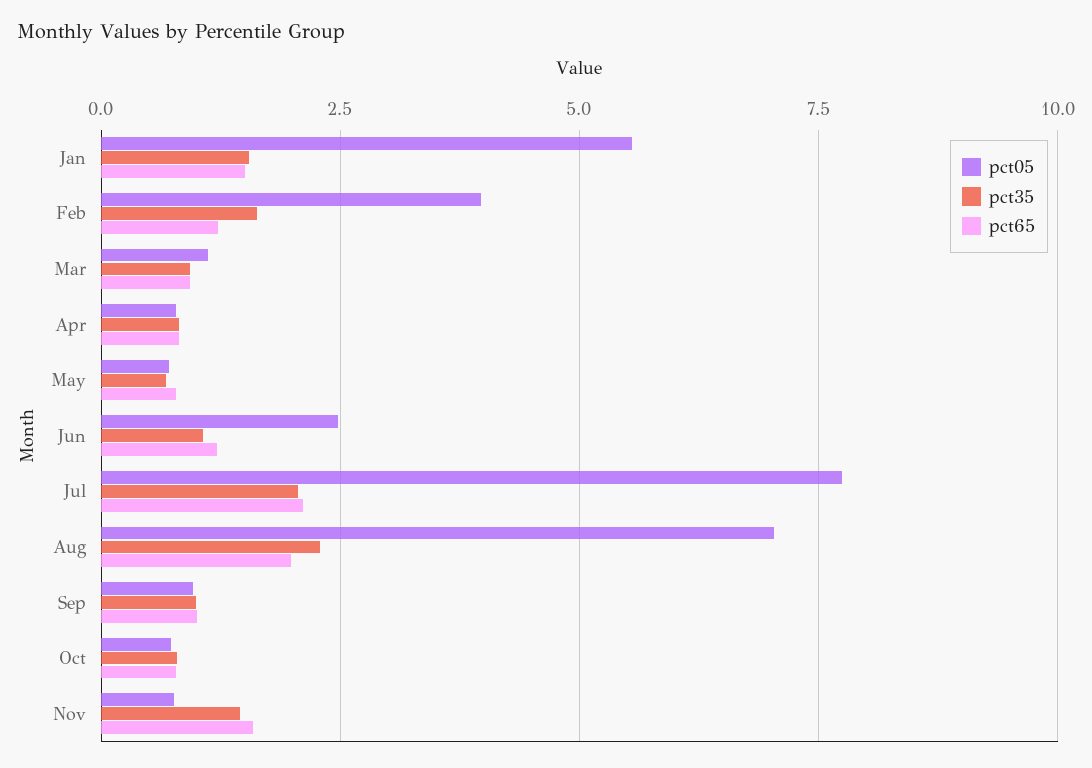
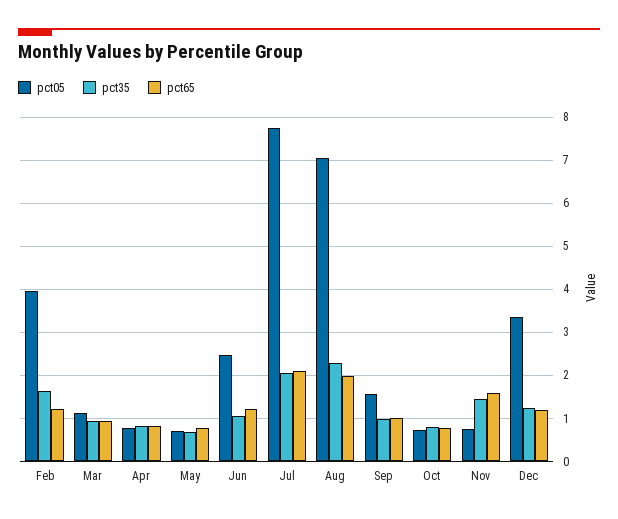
pct05, Jan: 5.5 -> none
pct35, Jan: 1.5 -> none
pct65, Jan: 1.5 -> none
pct05, Sep: 1 -> 1.6
pct05, Dec: none -> 3.4
pct35, Dec: none -> 1.2
pct65, Dec: none -> 1.2

